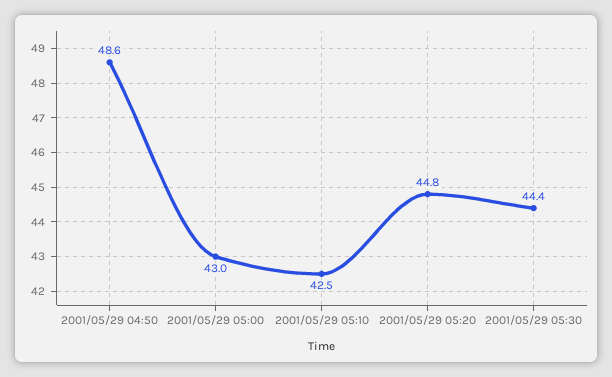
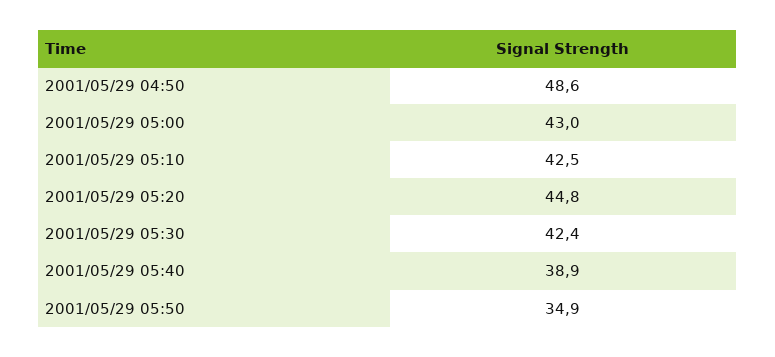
2001/05/29 05:30: 44.4 -> 42.4
2001/05/29 05:40: none -> 38.9
2001/05/29 05:50: none -> 34.9

